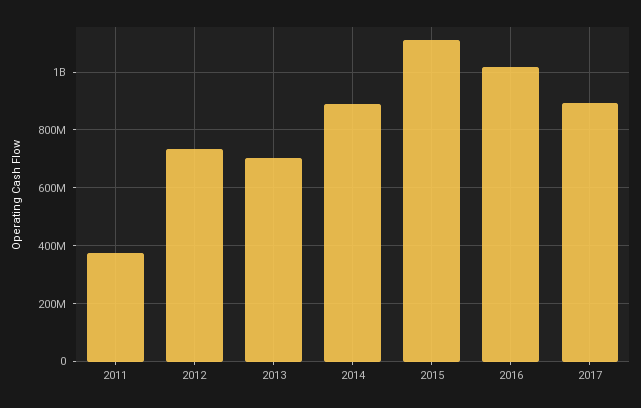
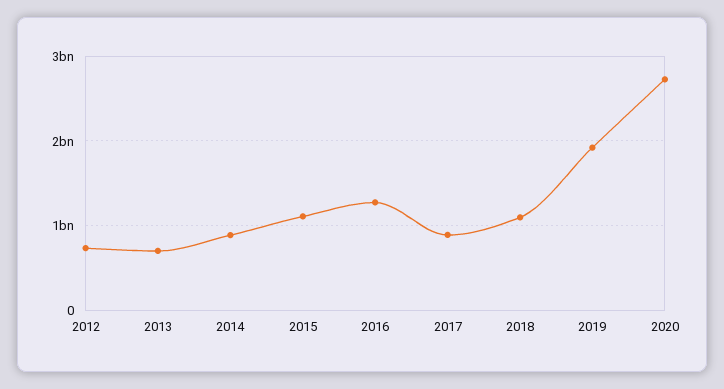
2011: 375000000 -> none
2016: 1025000000 -> 1300000000
2018: none -> 1100000000
2019: none -> 1900000000
2020: none -> 2700000000

